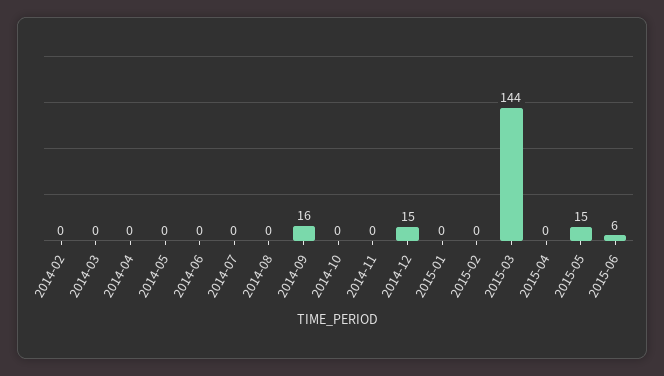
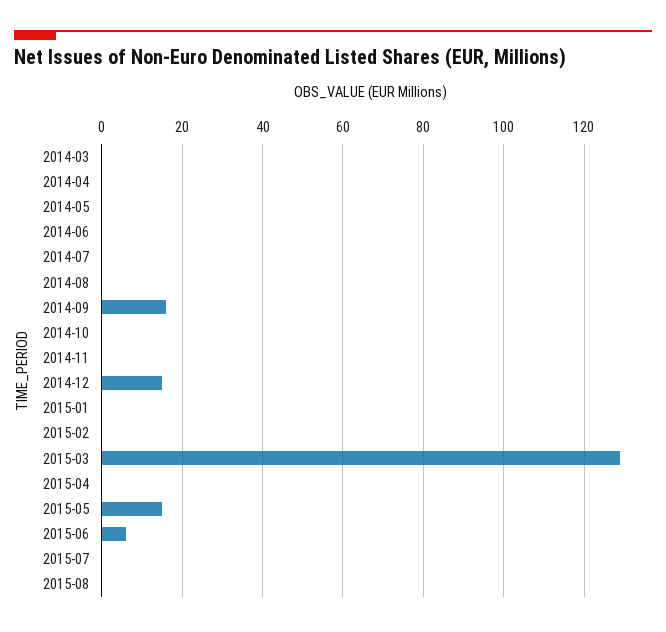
2014-02: 0 -> none
2015-03: 144 -> 130
2015-07: none -> 0
2015-08: none -> 0

